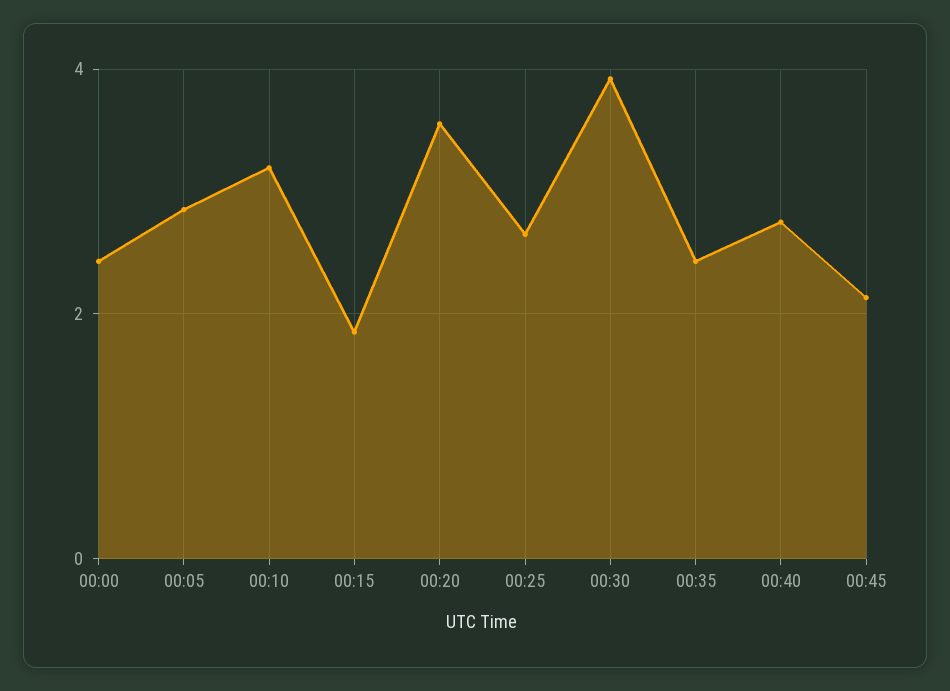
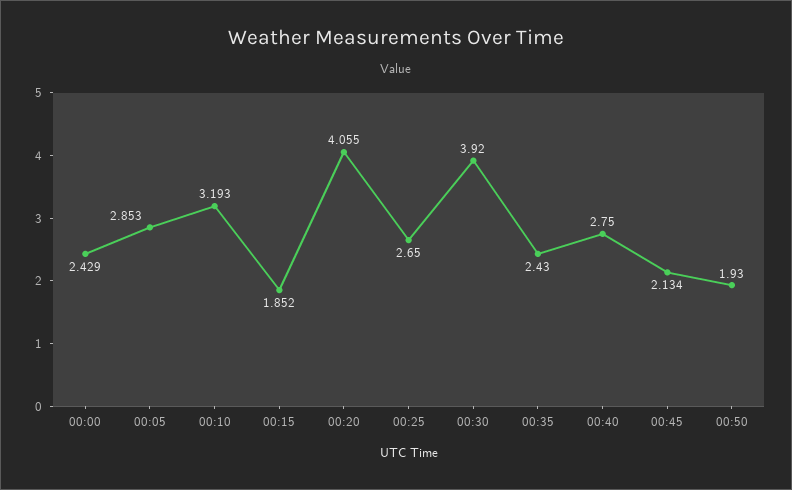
00:20: 3.6 -> 4.055
00:50: none -> 1.93

